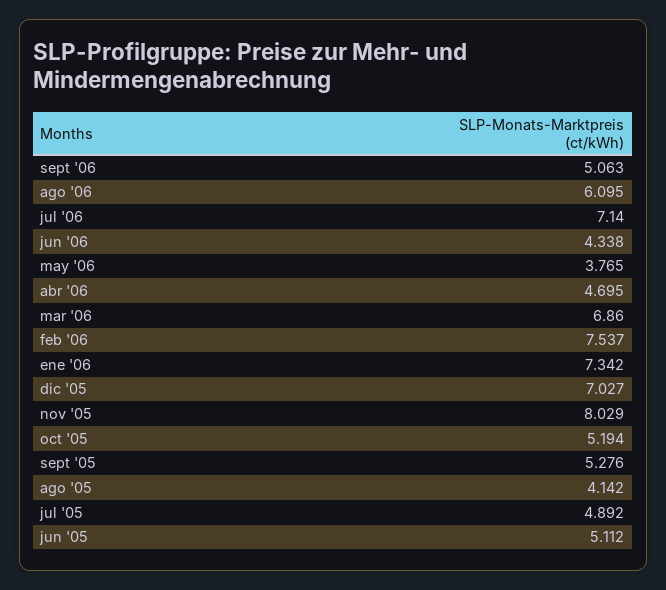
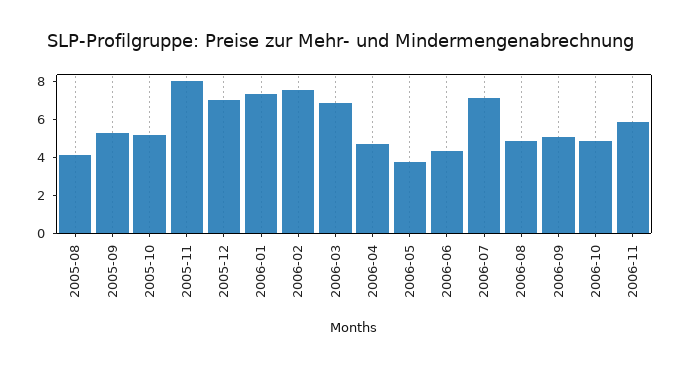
ago '06: 6.095 -> 5
jul '05: 4.892 -> none
jun '05: 5.112 -> none
2006-10: none -> 5
2006-11: none -> 6

